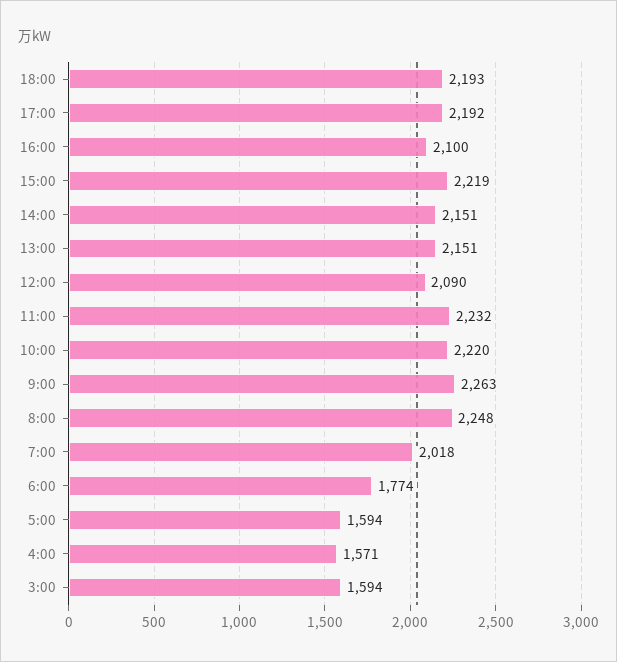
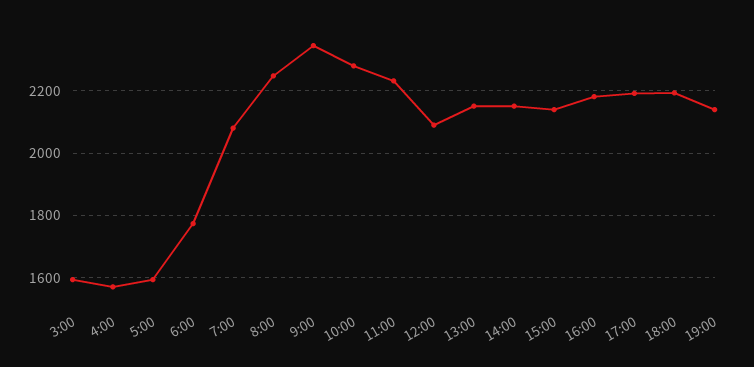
16:00: 2100 -> 2180
15:00: 2219 -> 2140
10:00: 2220 -> 2280
9:00: 2263 -> 2340
7:00: 2018 -> 2080
19:00: none -> 2140

